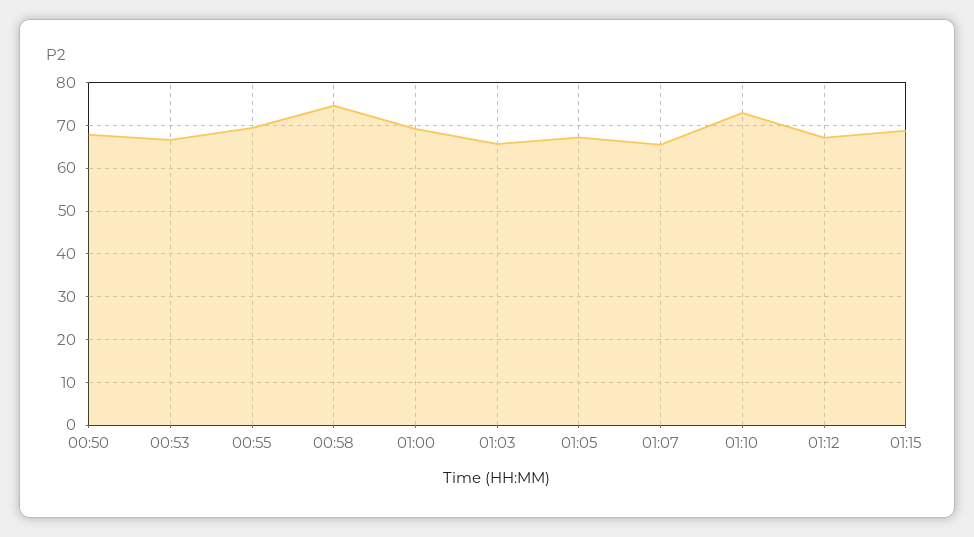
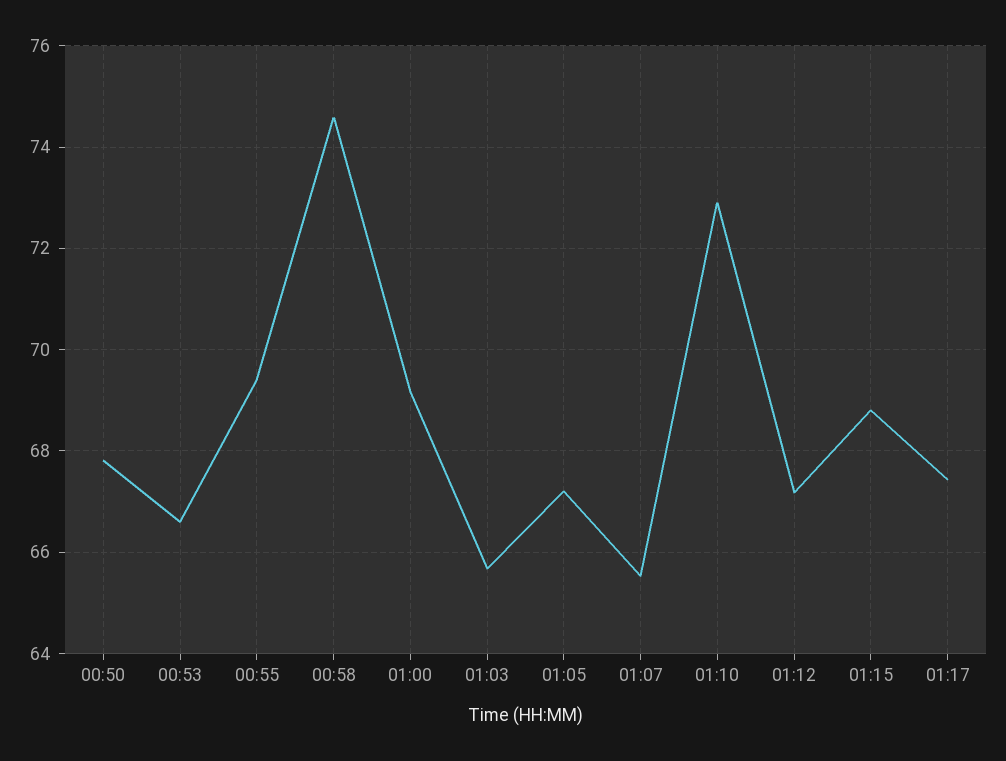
01:17: none -> 67.4

